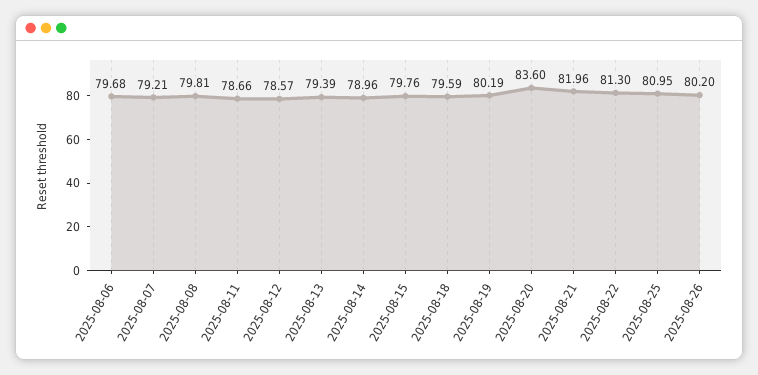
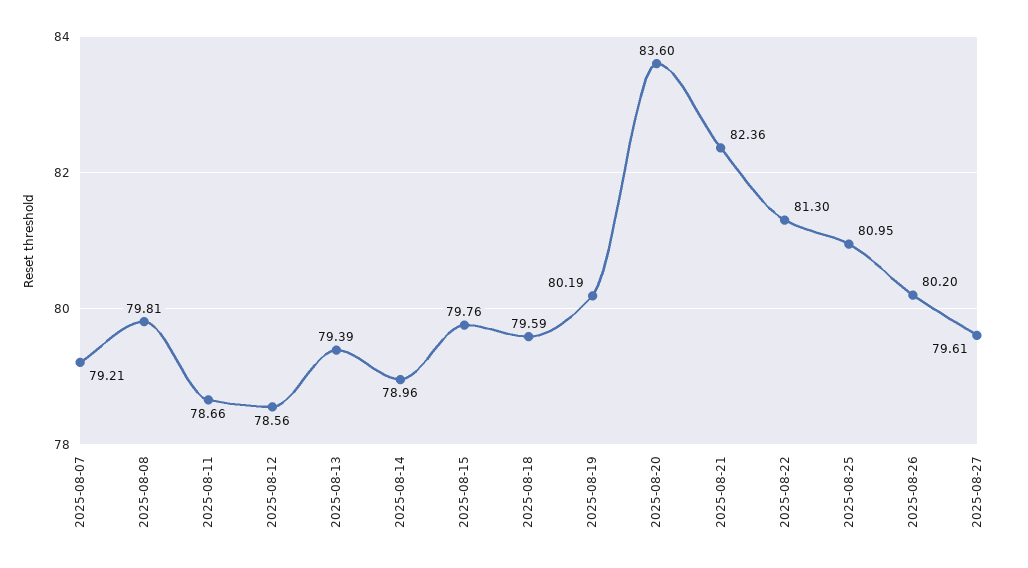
2025-08-06: 79.68 -> none
2025-08-12: 78.57 -> 78.56
2025-08-21: 81.96 -> 82.36
2025-08-27: none -> 79.61

